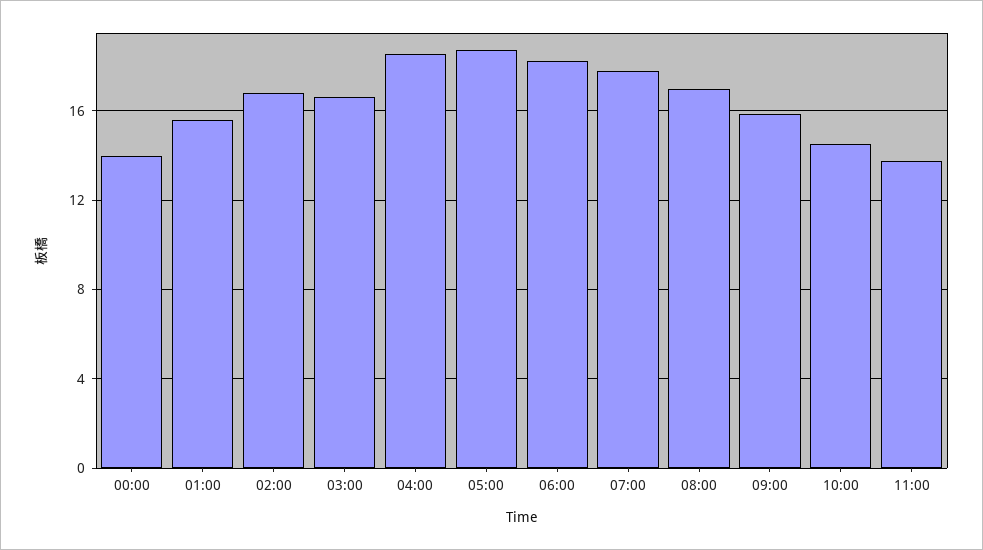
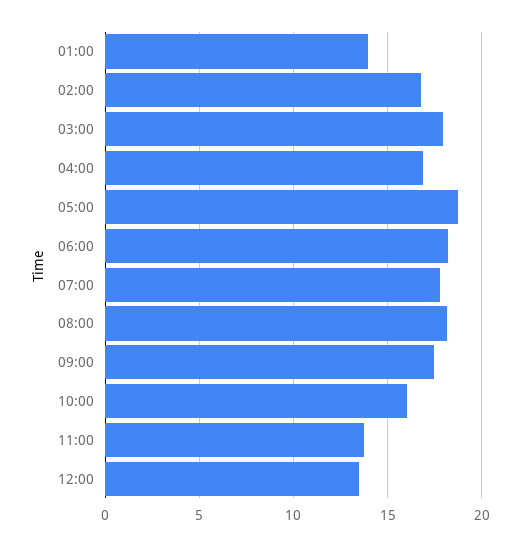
00:00: 14 -> none
01:00: 15.5 -> 14
03:00: 16.5 -> 18
04:00: 18.5 -> 17
08:00: 17 -> 18
09:00: 16 -> 17.5
10:00: 14.5 -> 16
12:00: none -> 13.5

